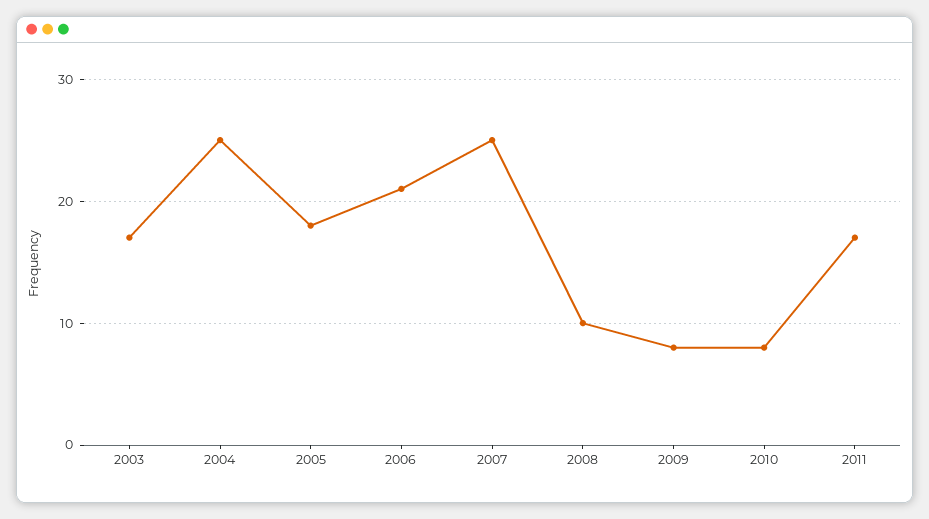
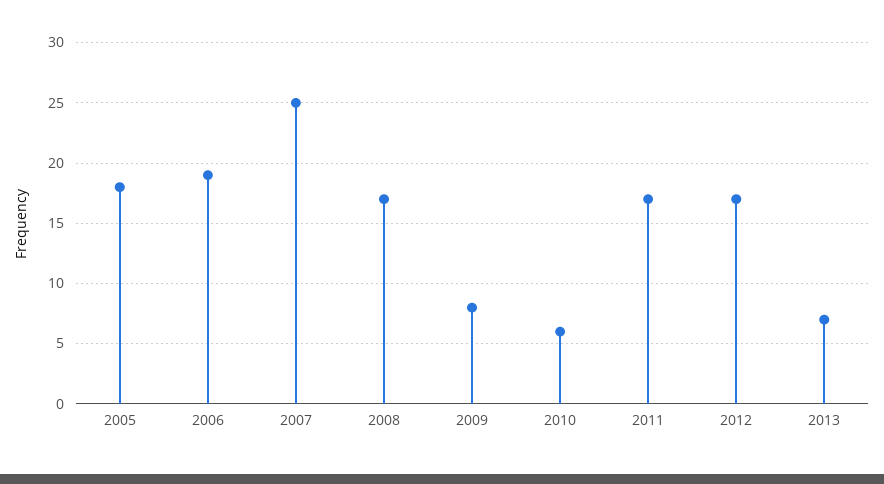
2003: 17 -> none
2004: 25 -> none
2006: 21 -> 19
2008: 10 -> 17
2010: 8 -> 6
2012: none -> 17
2013: none -> 7

